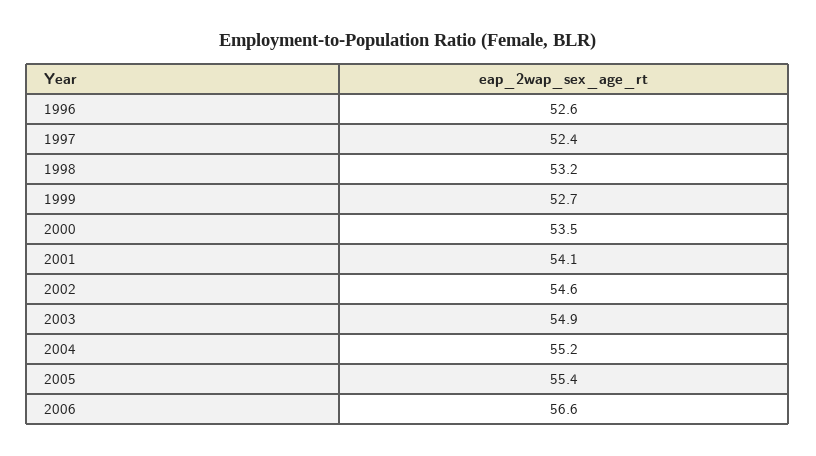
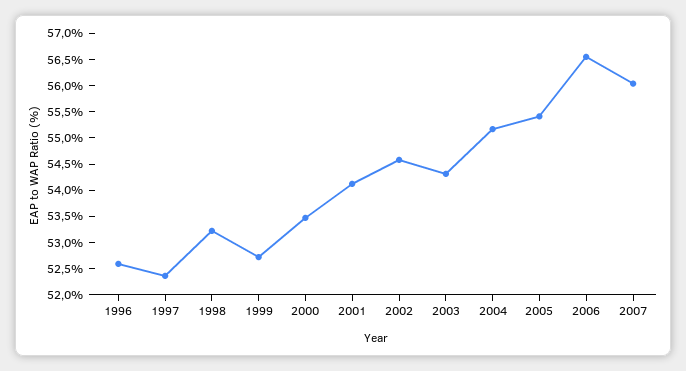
2003: 54.9 -> 54.25
2007: none -> 56

